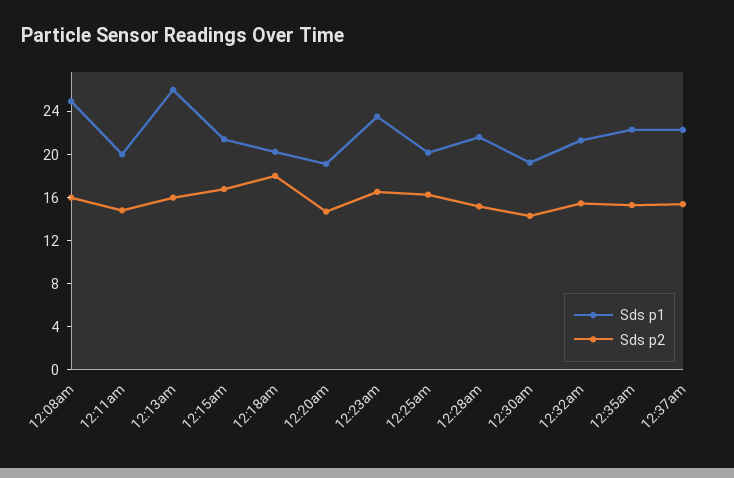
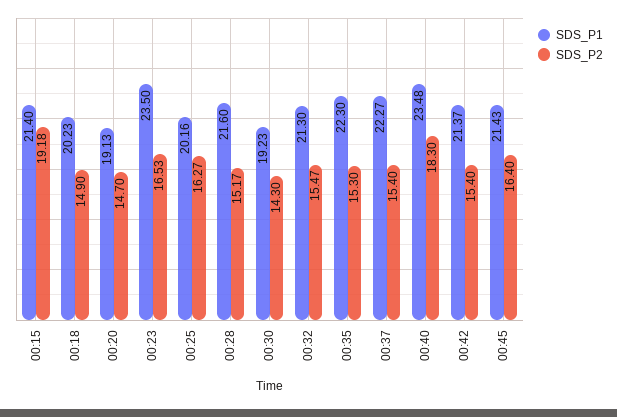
Sds p1, 12:08am: 25 -> none
Sds p2, 12:08am: 16 -> none
Sds p1, 12:11am: 20 -> none
Sds p2, 12:11am: 15 -> none
Sds p1, 12:13am: 26 -> none
Sds p2, 12:13am: 16 -> none
Sds p2, 12:15am: 17 -> 19.18
Sds p2, 12:18am: 18 -> 14.9
Sds p1, 00:40: none -> 23.48
Sds p2, 00:40: none -> 18.3
Sds p1, 00:42: none -> 21.37
Sds p2, 00:42: none -> 15.4
Sds p1, 00:45: none -> 21.43
Sds p2, 00:45: none -> 16.4

